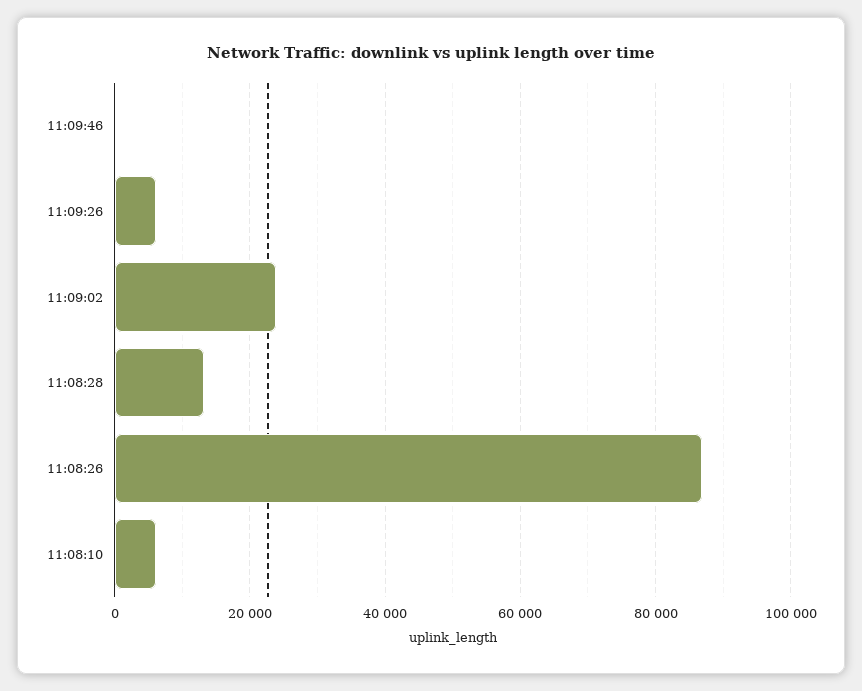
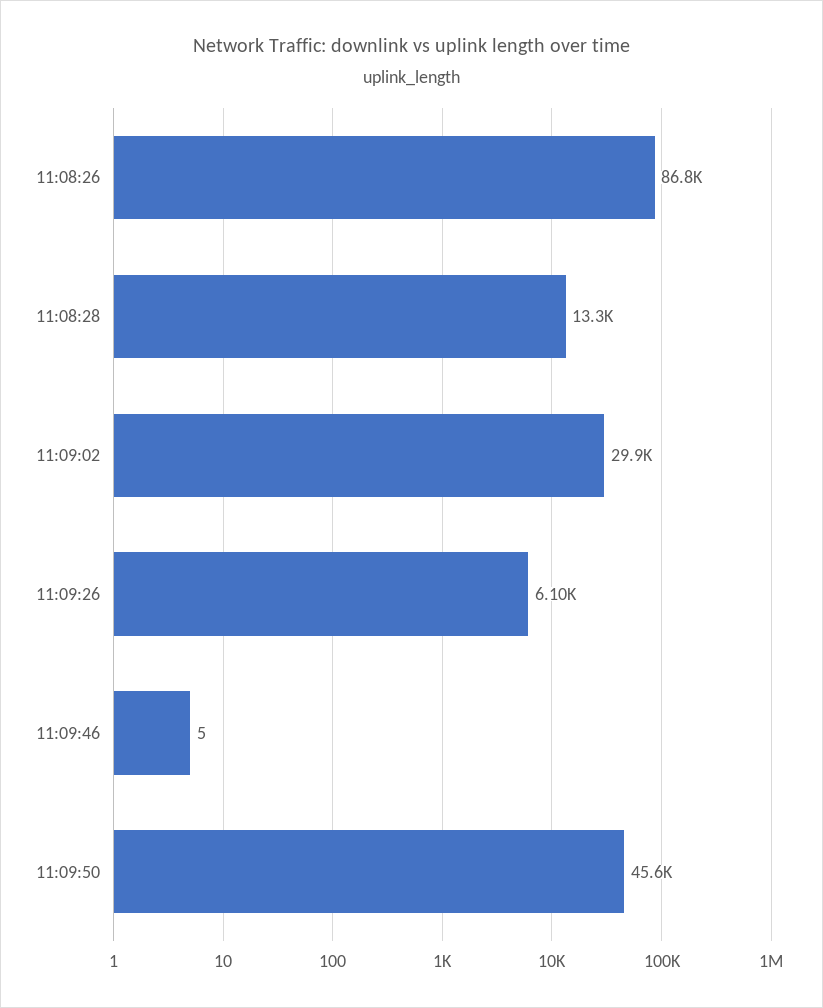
11:09:02: 24000 -> 29900
11:08:10: 6000 -> none
11:09:50: none -> 45600

